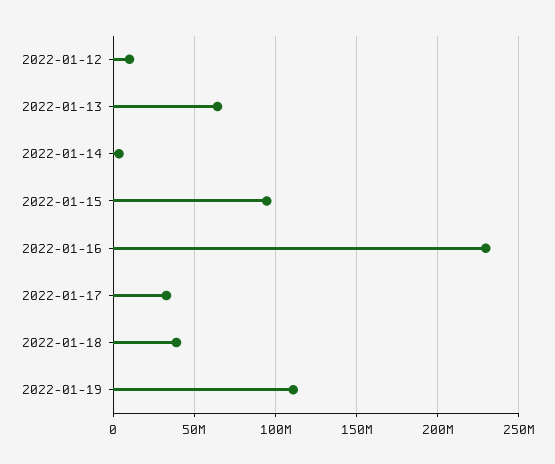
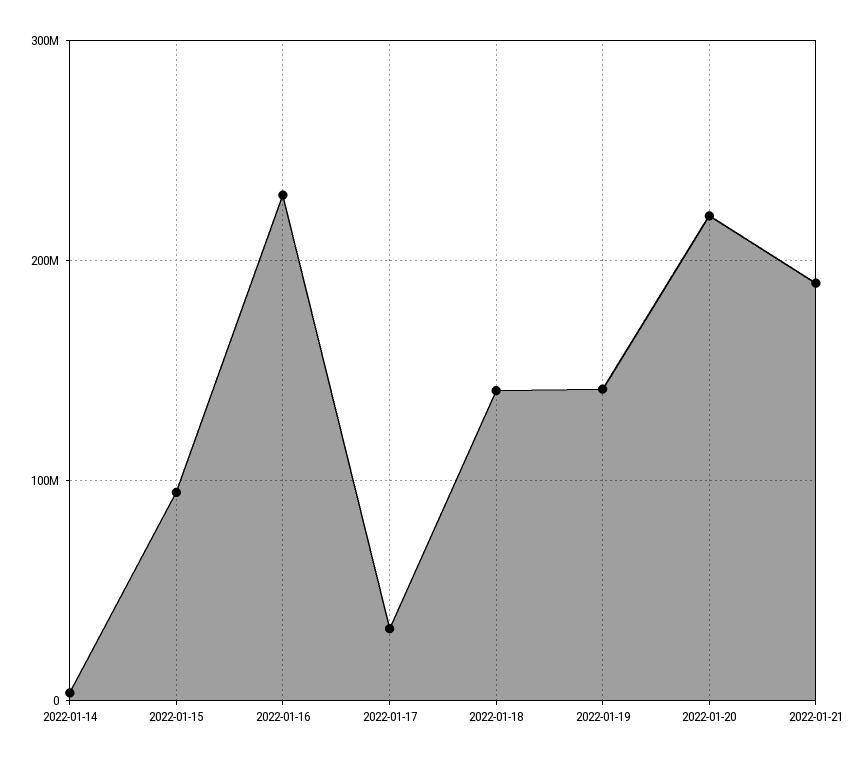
2022-01-12: 10000000 -> none
2022-01-13: 65000000 -> none
2022-01-18: 40000000 -> 140000000
2022-01-19: 110000000 -> 140000000
2022-01-20: none -> 220000000
2022-01-21: none -> 190000000

